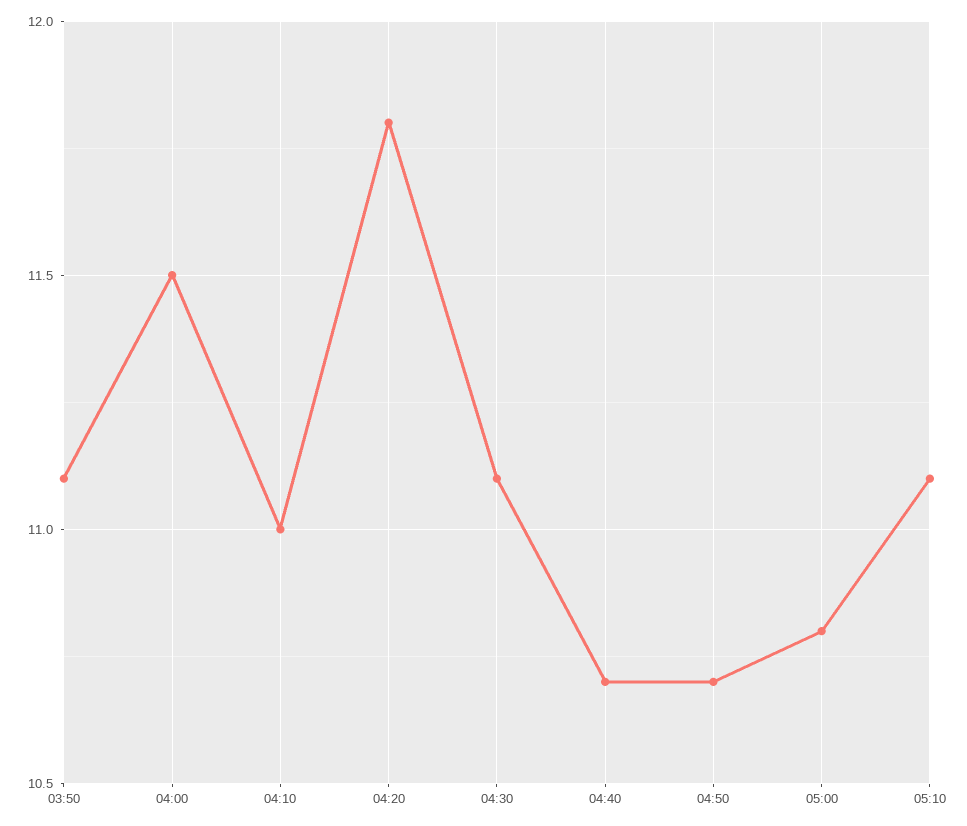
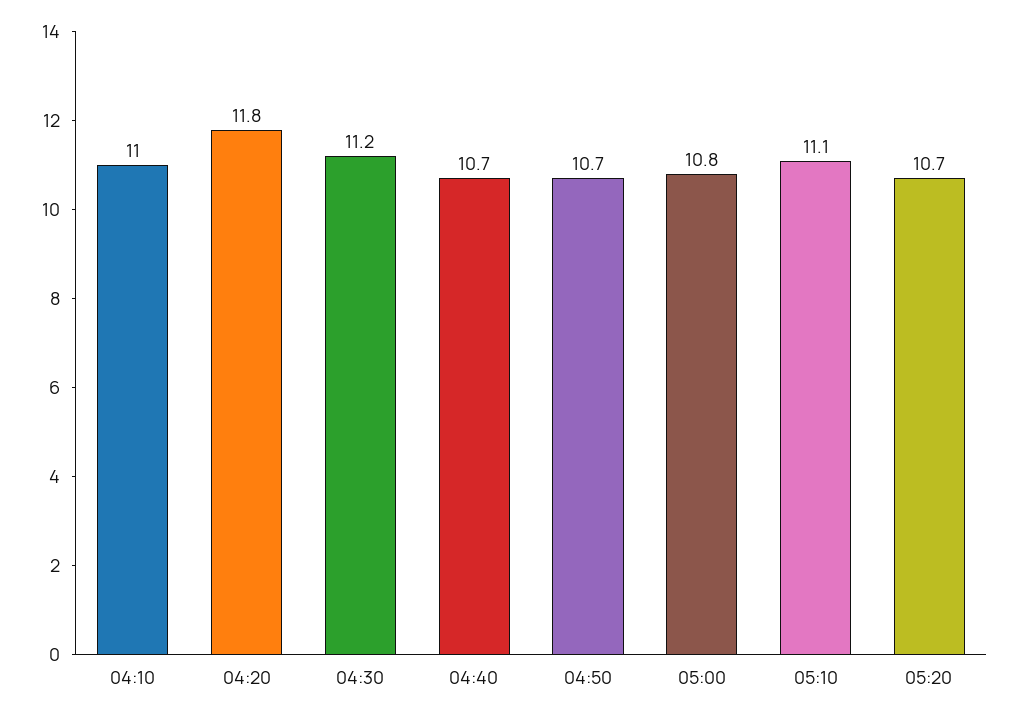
03:50: 11.1 -> none
04:00: 11.5 -> none
04:30: 11.1 -> 11.2
05:20: none -> 10.7

